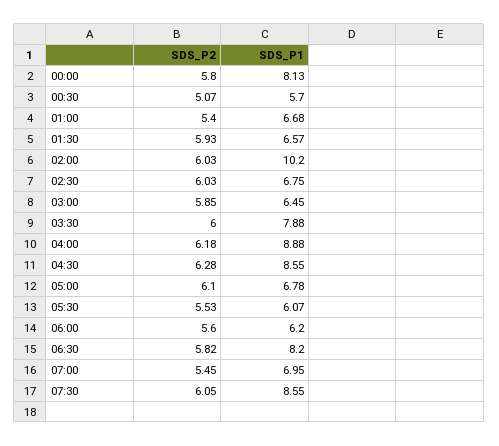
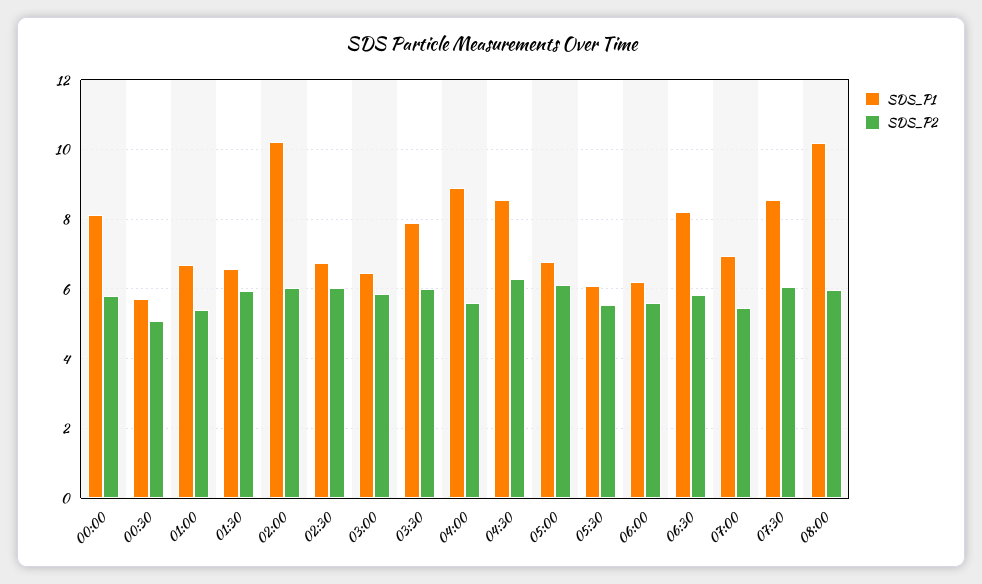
SDS_P2, 04:00: 6.18 -> 5.6
SDS_P1, 08:00: none -> 10.2
SDS_P2, 08:00: none -> 6

